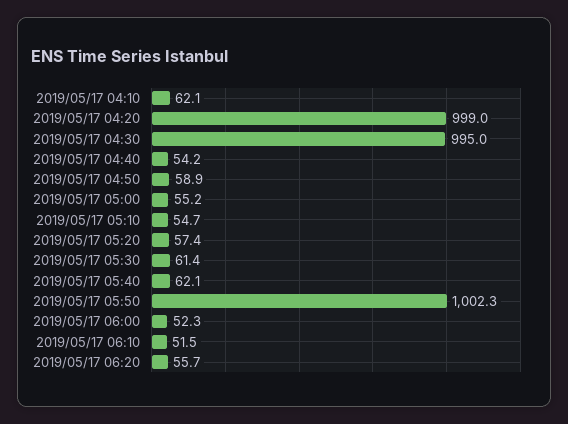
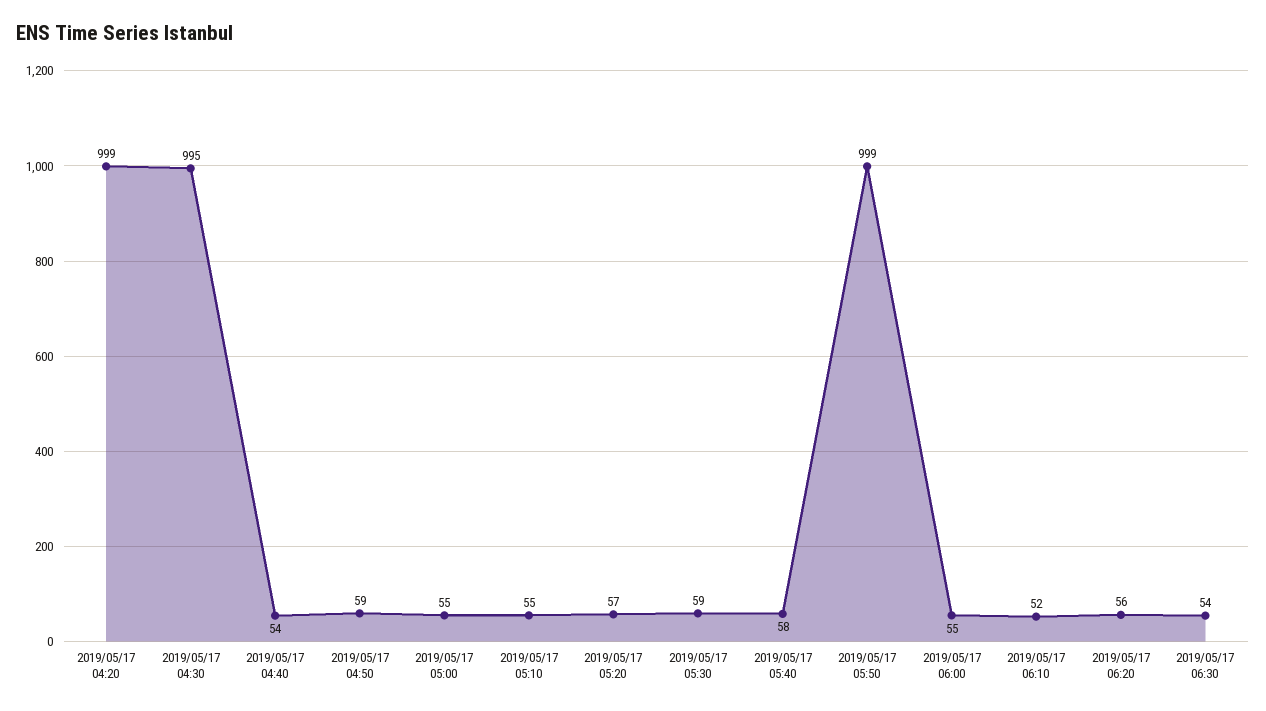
2019/05/17 04:10: 62.1 -> none
2019/05/17 05:30: 61.4 -> 59
2019/05/17 05:40: 62.1 -> 58
2019/05/17 05:50: 1002.3 -> 999
2019/05/17 06:00: 52.3 -> 55
2019/05/17 06:30: none -> 54

